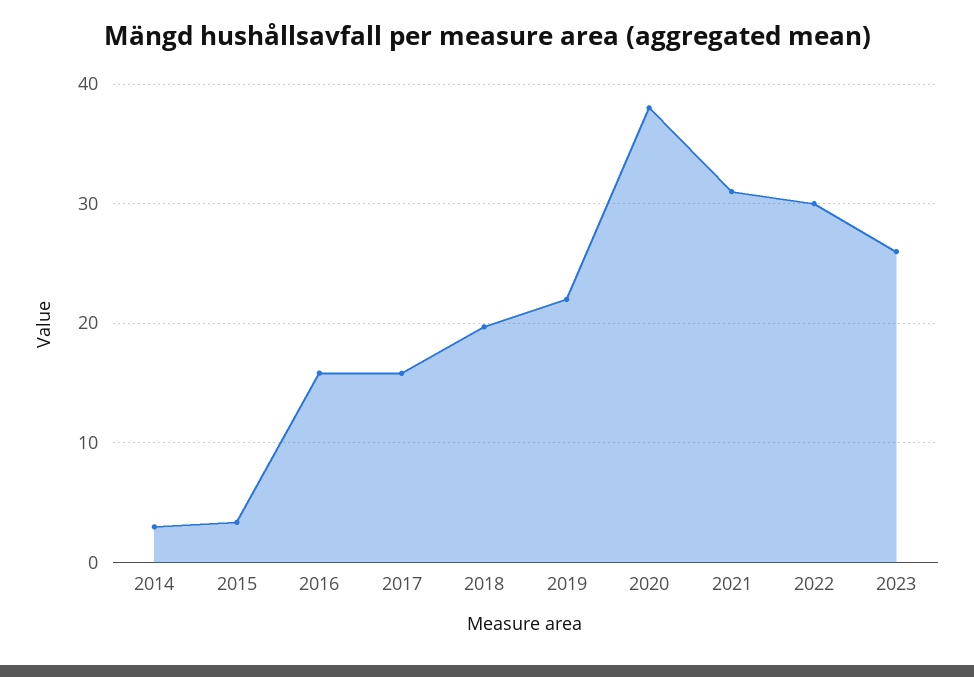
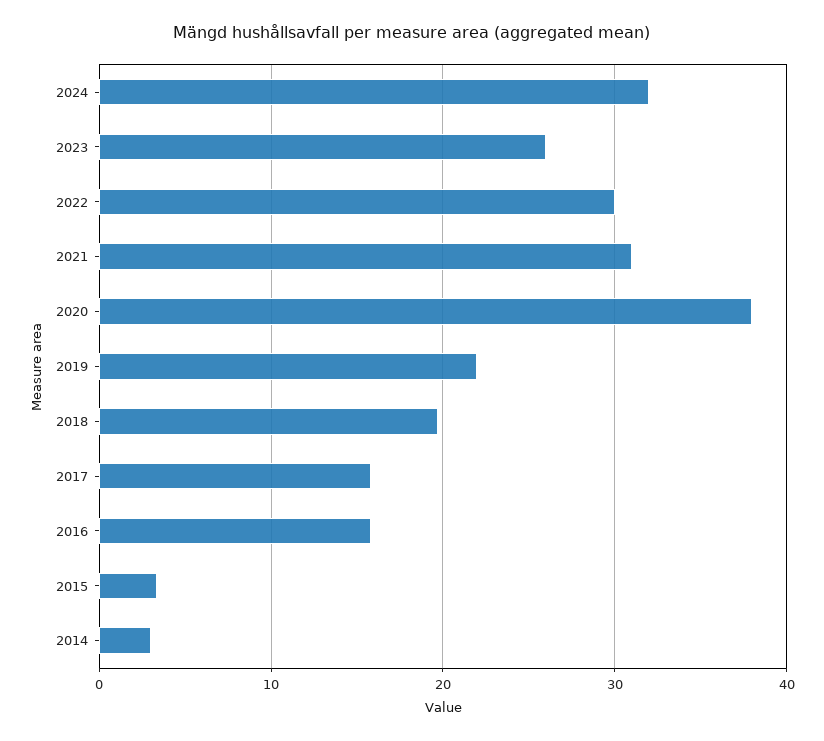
2024: none -> 32

